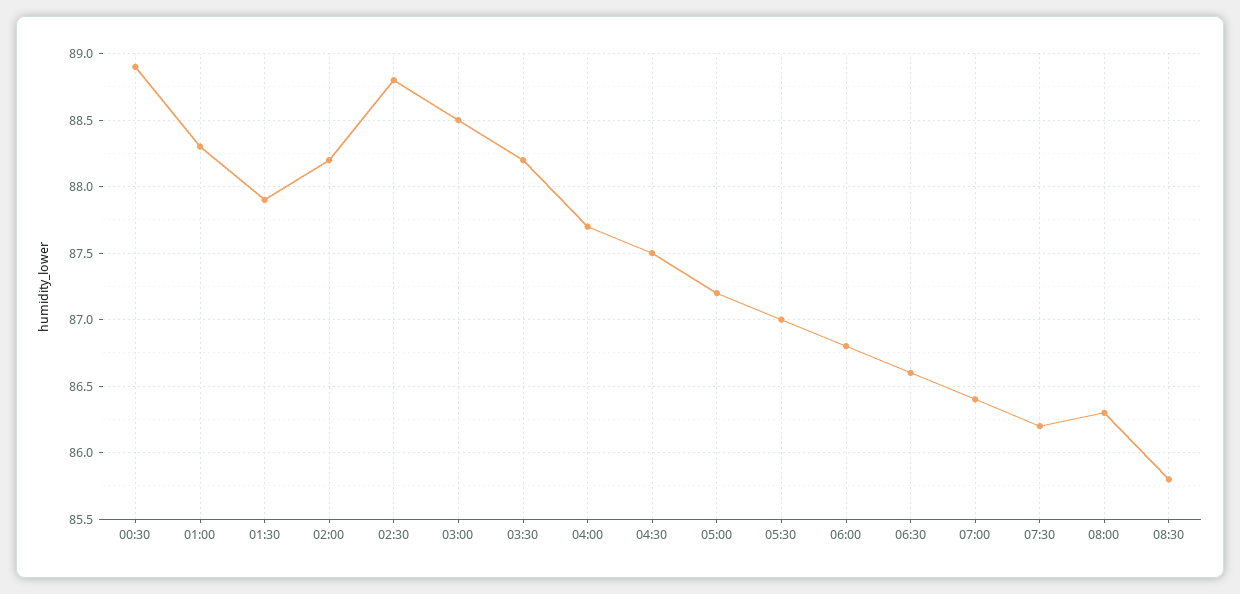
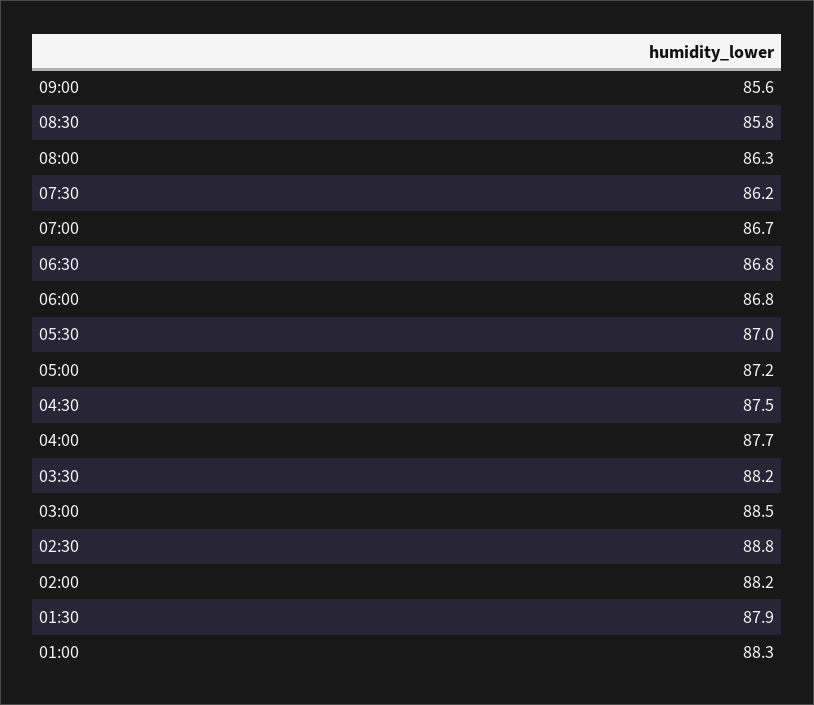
00:30: 88.9 -> none
06:30: 86.6 -> 86.8
07:00: 86.4 -> 86.7
09:00: none -> 85.6

